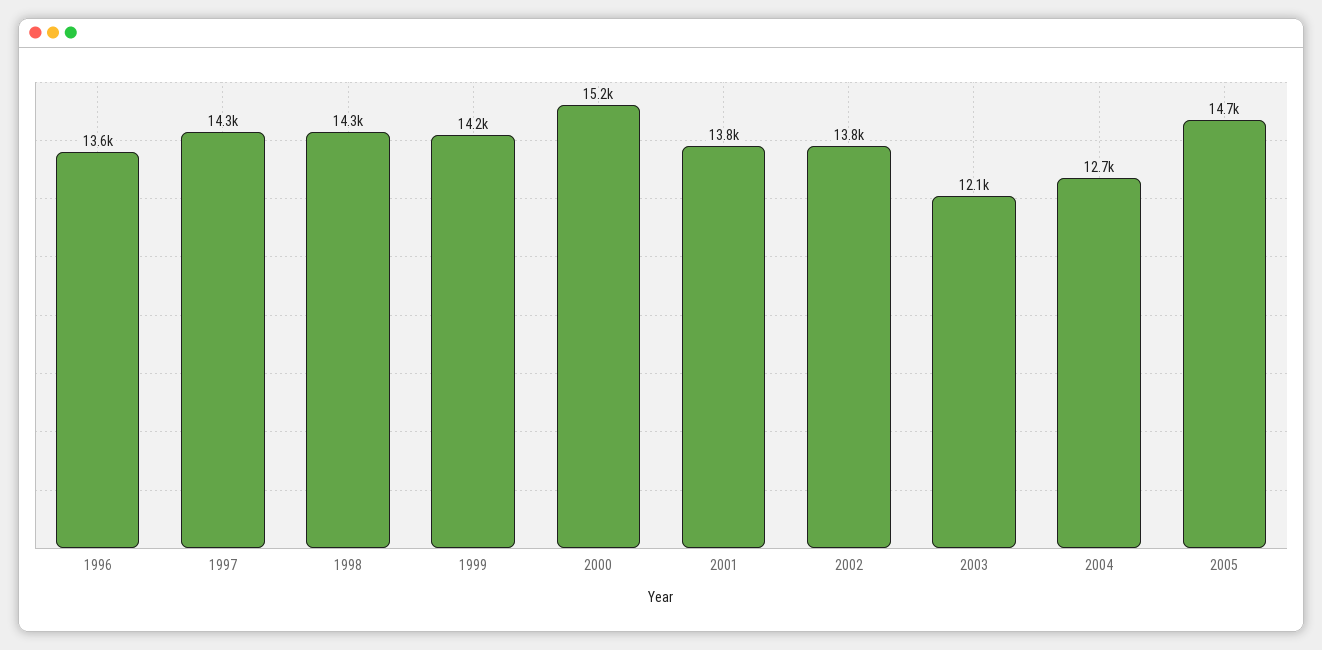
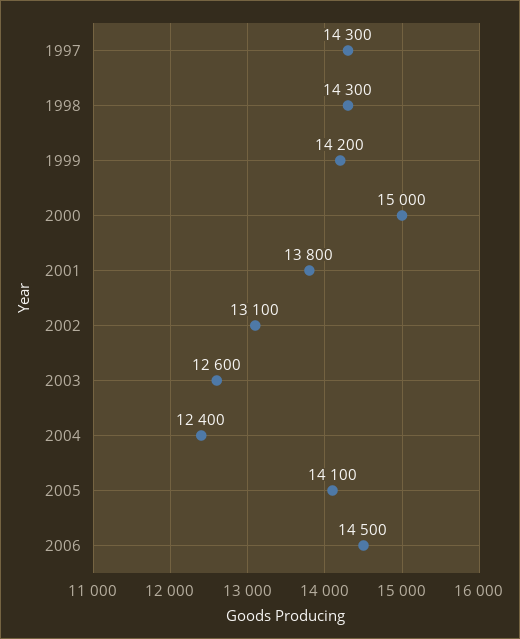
1996: 13600 -> none
2000: 15200 -> 15000
2002: 13800 -> 13100
2003: 12100 -> 12600
2004: 12700 -> 12400
2005: 14700 -> 14100
2006: none -> 14500

